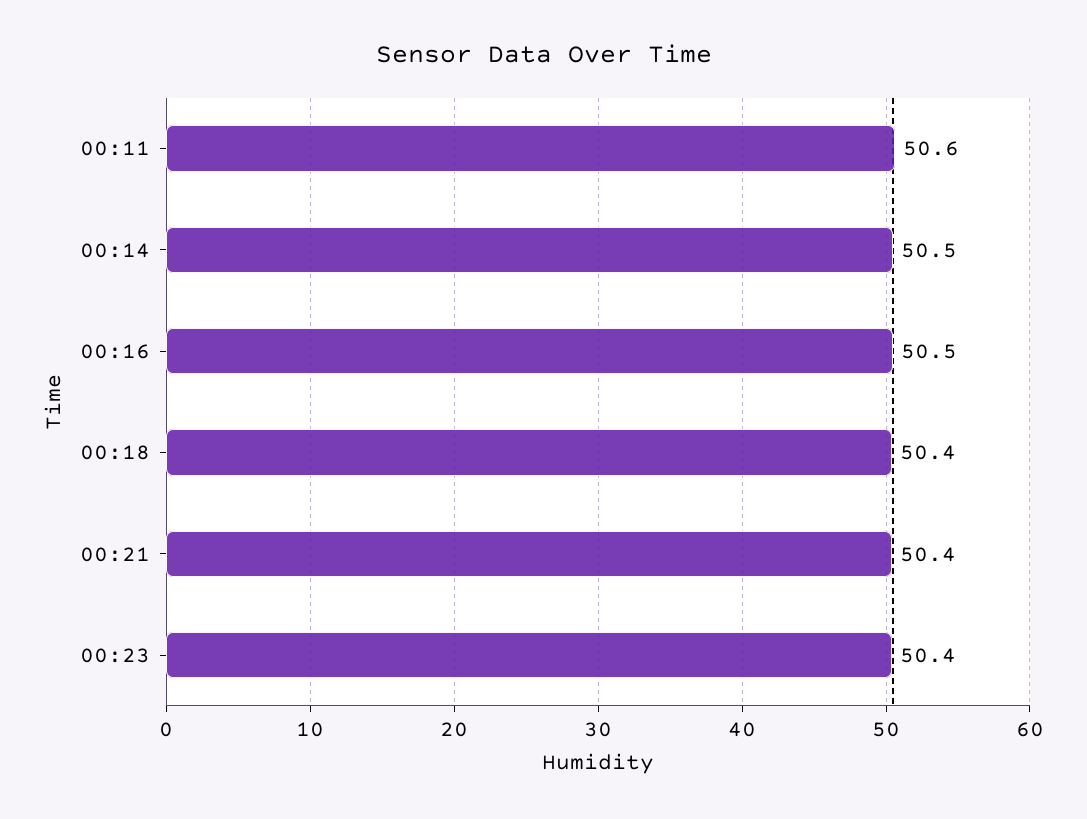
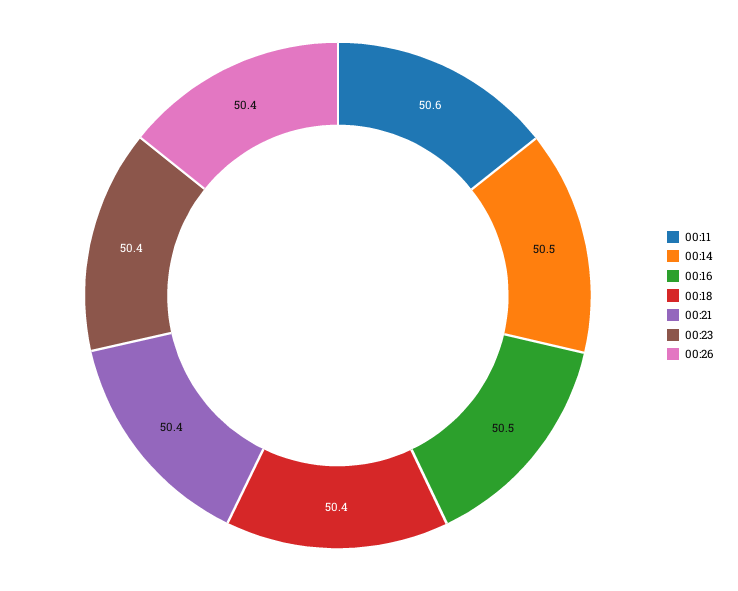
00:26: none -> 50.4

